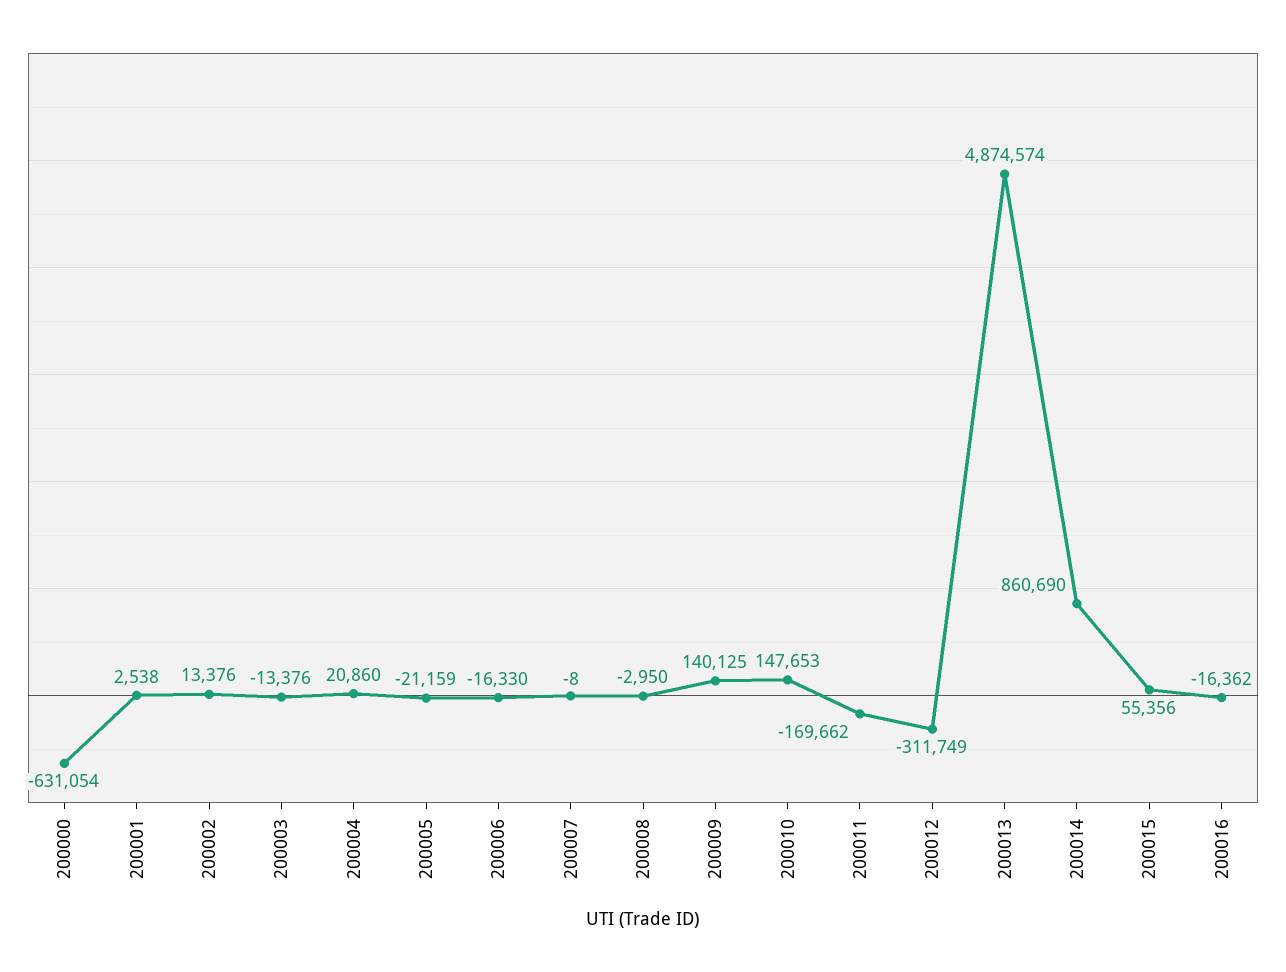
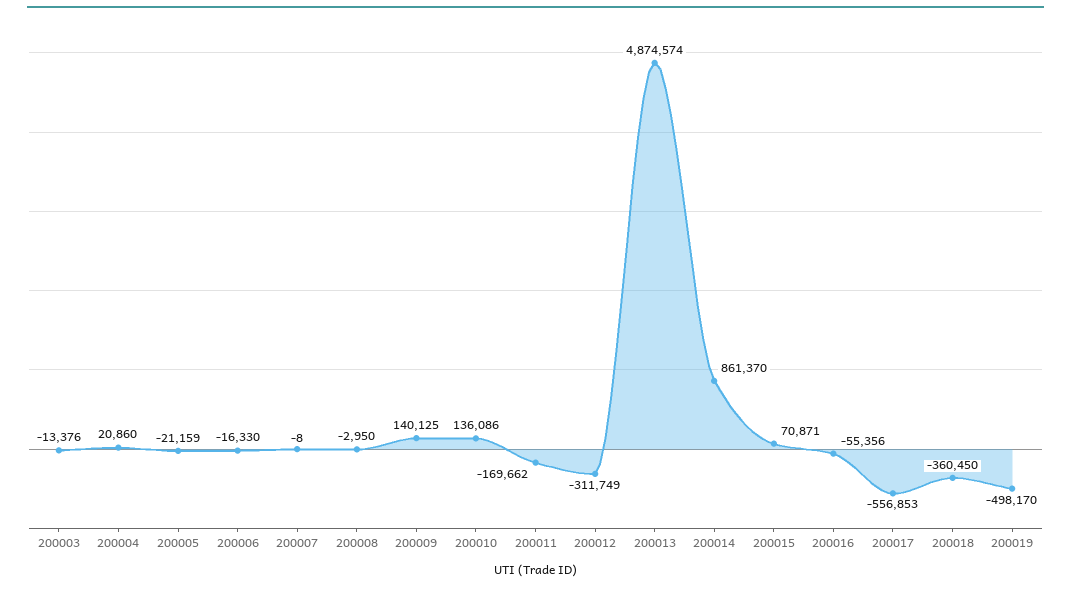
200000: -631054 -> none
200001: 2538 -> none
200002: 13376 -> none
200010: 147653 -> 136086
200014: 860690 -> 861370
200015: 55356 -> 70871
200016: -16362 -> -55356
200017: none -> -556853
200018: none -> -360450
200019: none -> -498170

